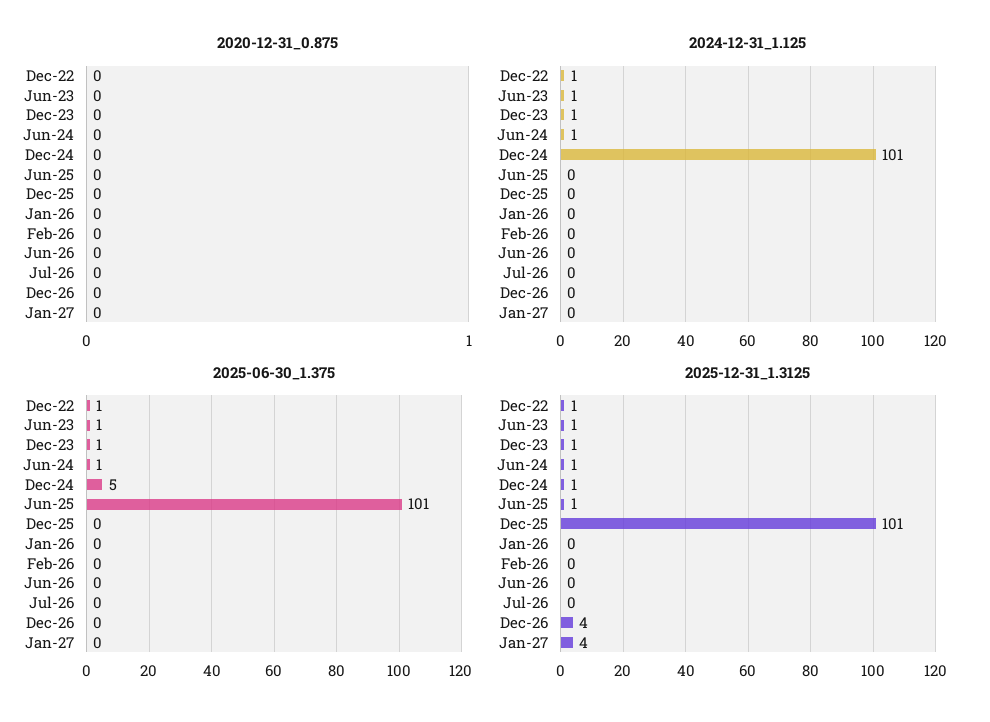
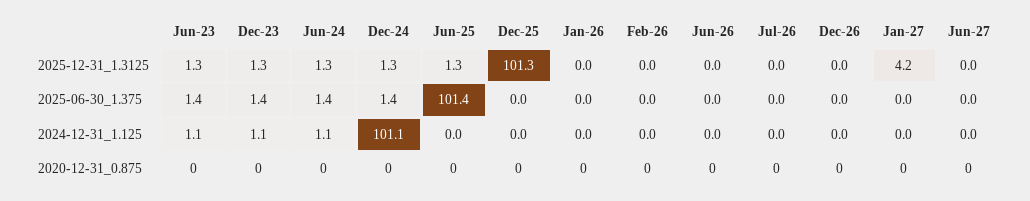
2020-12-31_0.875, Dec-22: 0 -> none
2024-12-31_1.125, Dec-22: 1 -> none
2025-06-30_1.375, Dec-22: 1 -> none
2025-06-30_1.375, Dec-24: 5 -> 1.4
2025-12-31_1.3125, Dec-22: 1 -> none
2025-12-31_1.3125, Dec-26: 4 -> 0
2025-12-31_1.3125, Jun-27: none -> 0
2025-06-30_1.375, Jun-27: none -> 0
2024-12-31_1.125, Jun-27: none -> 0
2020-12-31_0.875, Jun-27: none -> 0

